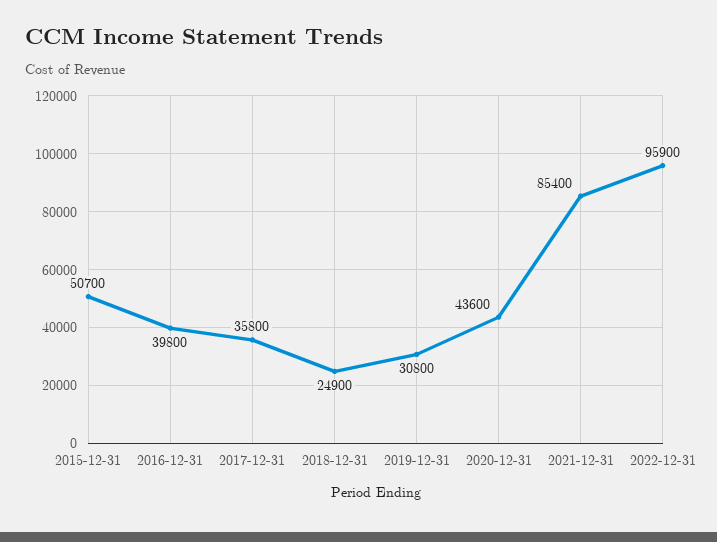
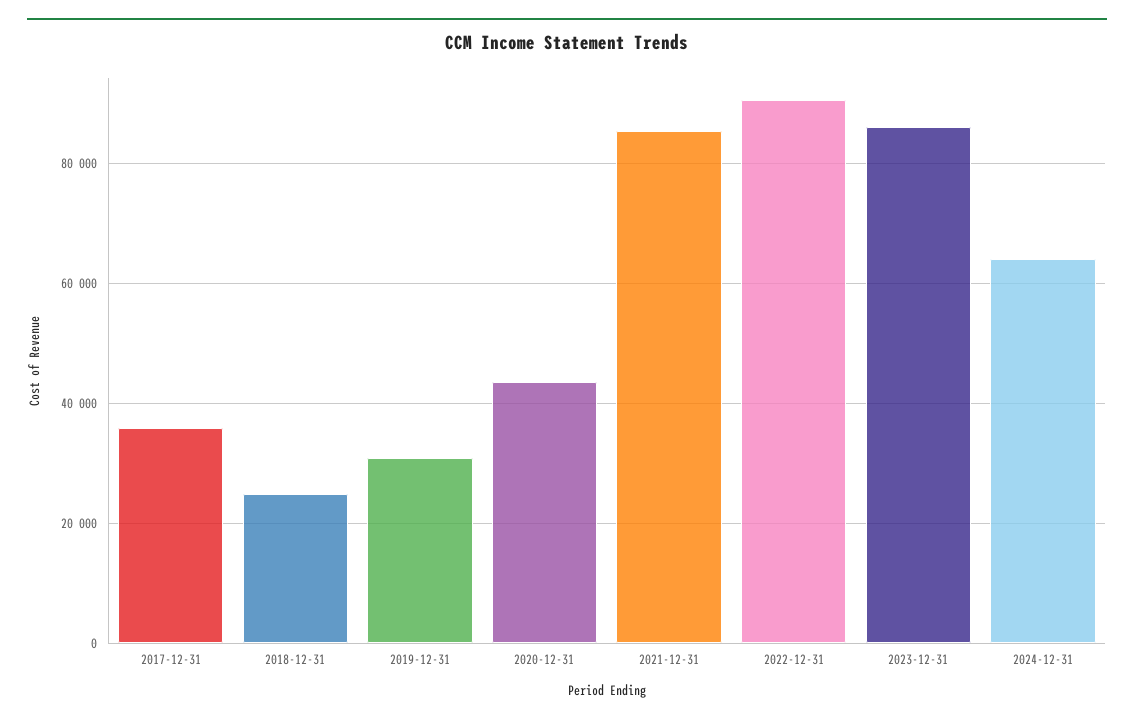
2015-12-31: 50700 -> none
2016-12-31: 39800 -> none
2022-12-31: 95900 -> 90000
2023-12-31: none -> 86000
2024-12-31: none -> 64000

